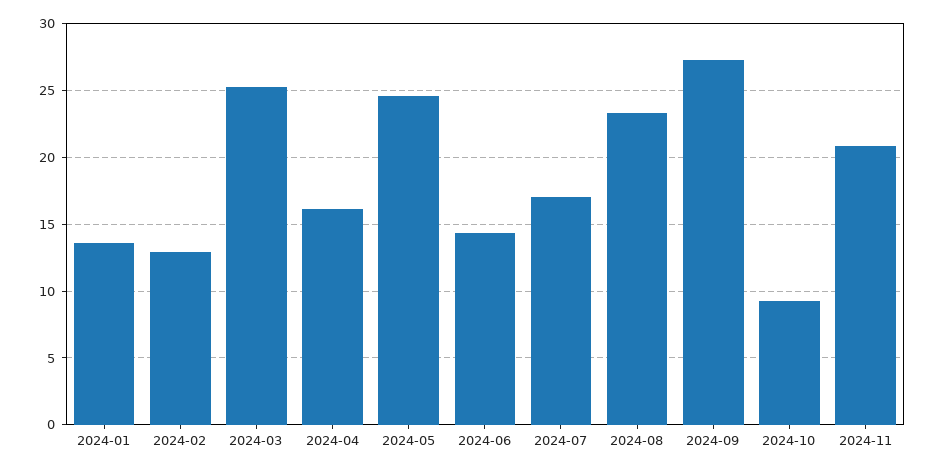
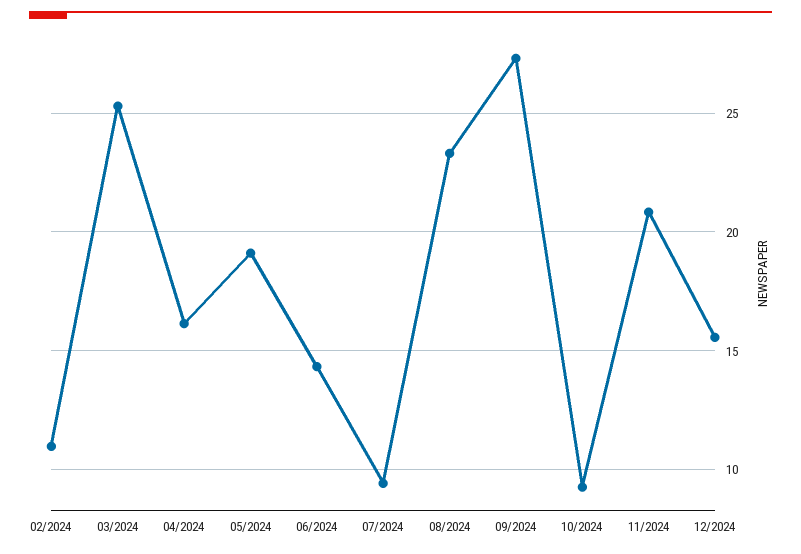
2024-01: 13.5 -> none
2024-02: 13 -> 11
2024-05: 24.5 -> 19
2024-07: 17 -> 9.5
12/2024: none -> 15.5

